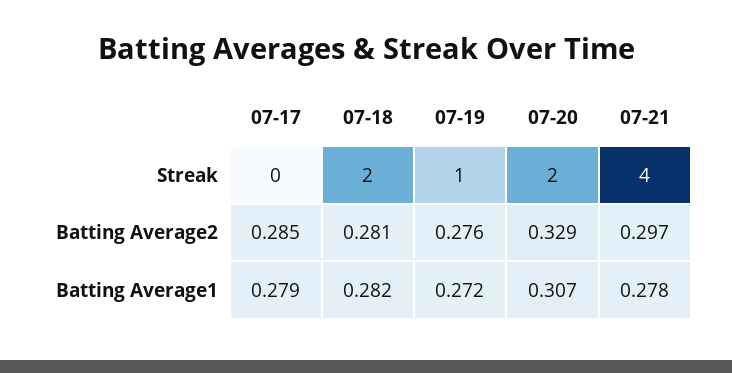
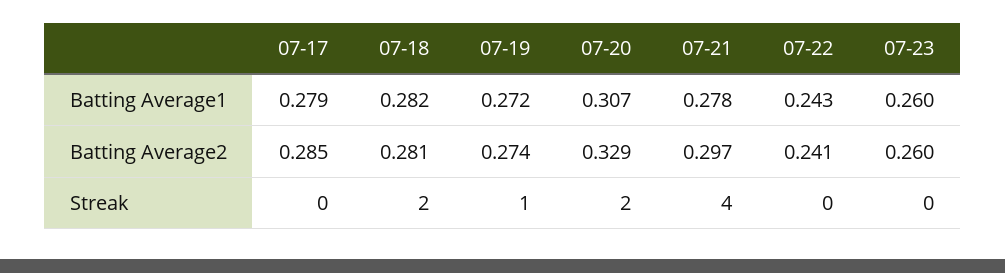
07-19, Batting Average2: 0.276 -> 0.274
07-22, Batting Average1: none -> 0.243
07-23, Batting Average1: none -> 0.26
07-22, Batting Average2: none -> 0.241
07-23, Batting Average2: none -> 0.26
07-22, Streak: none -> 0
07-23, Streak: none -> 0

